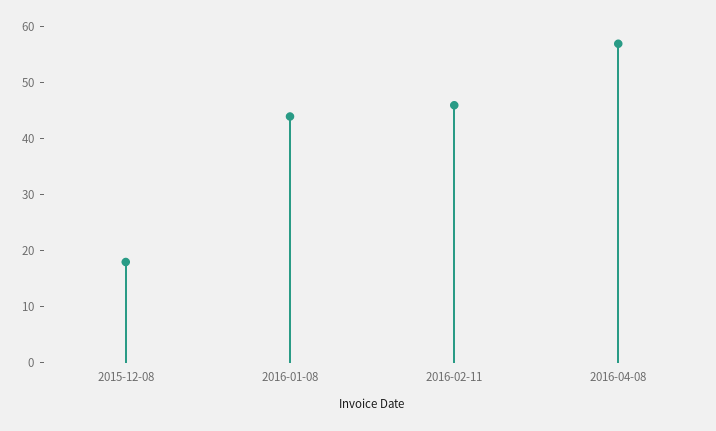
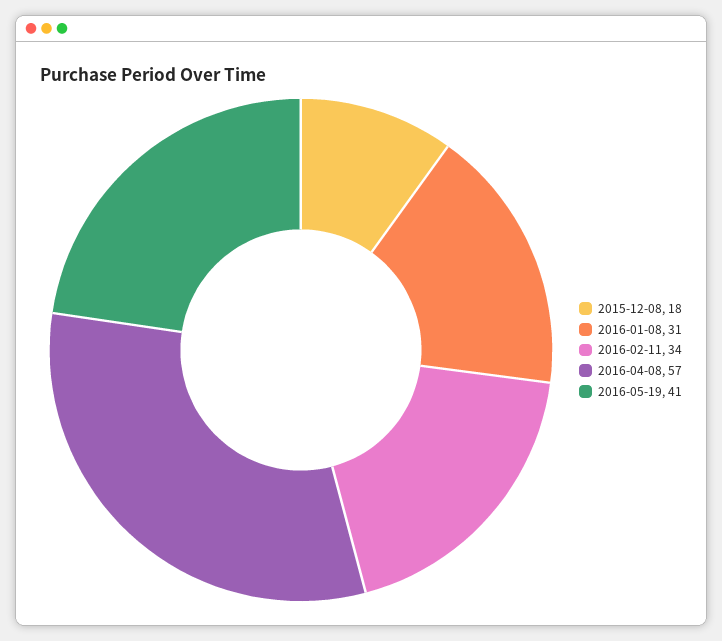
2016-01-08: 45 -> 31
2016-02-11: 45 -> 34
2016-05-19: none -> 41

